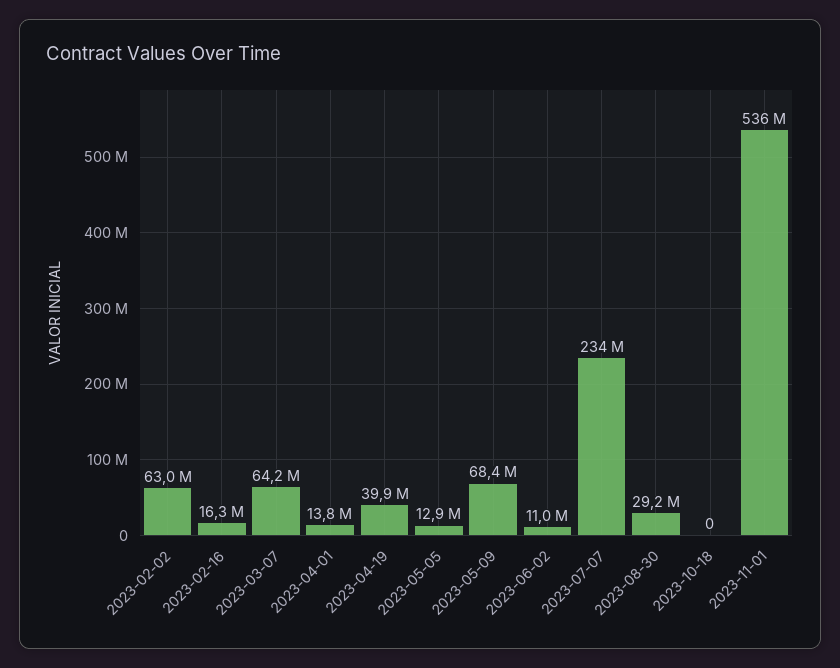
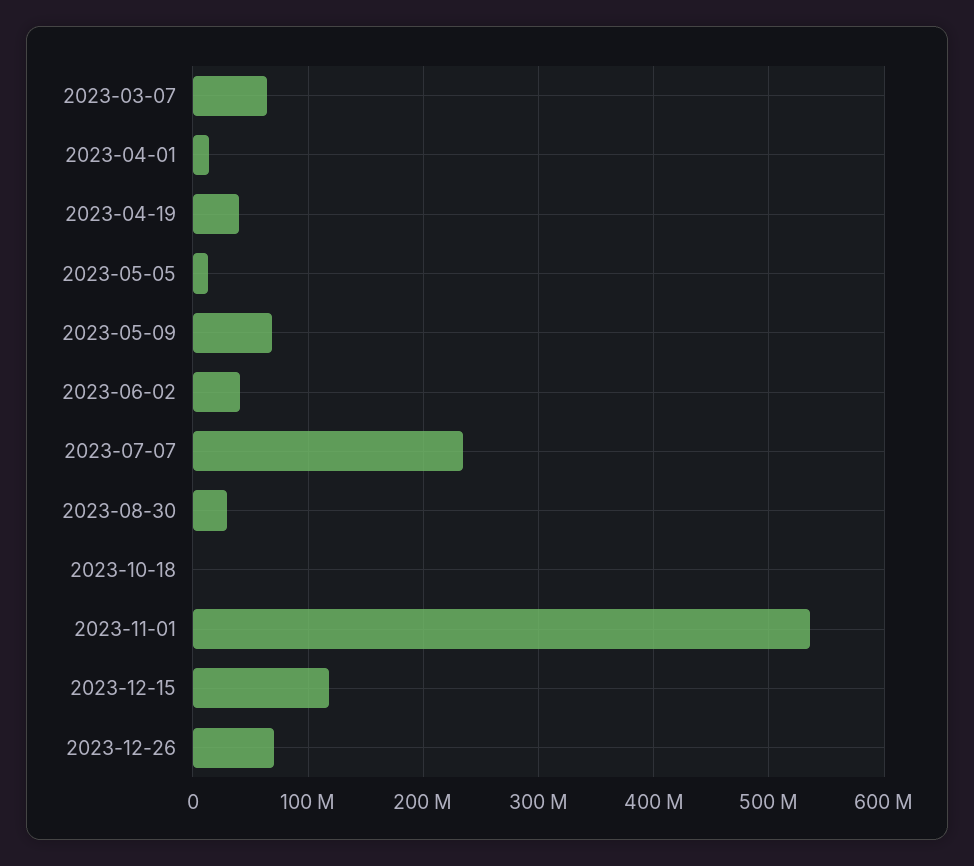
2023-02-02: 63000000 -> none
2023-02-16: 16300000 -> none
2023-06-02: 11000000 -> 40000000
2023-12-15: none -> 120000000
2023-12-26: none -> 70000000

